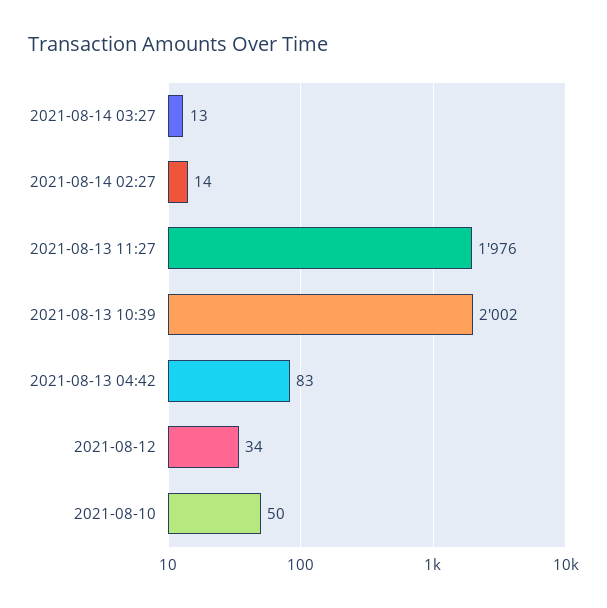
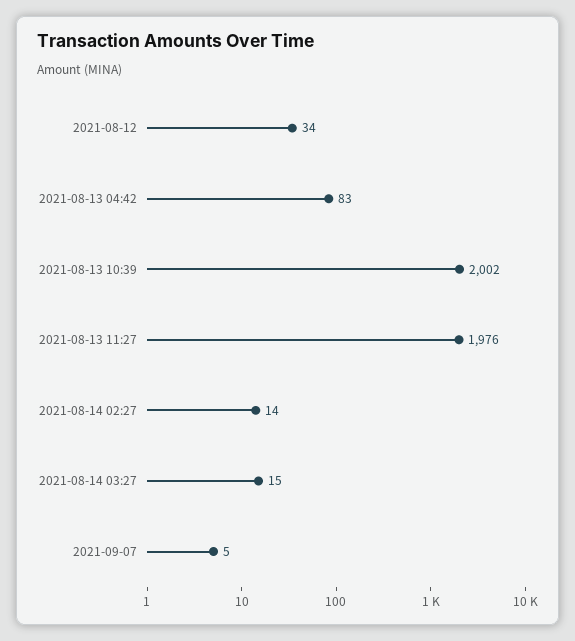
2021-08-14 03:27: 13 -> 15
2021-08-10: 50 -> none
2021-09-07: none -> 5

